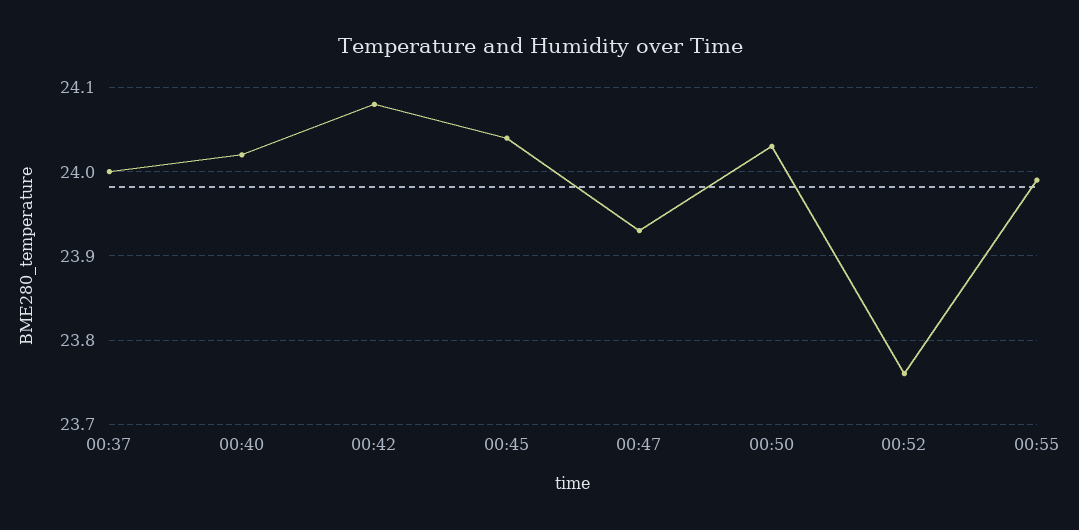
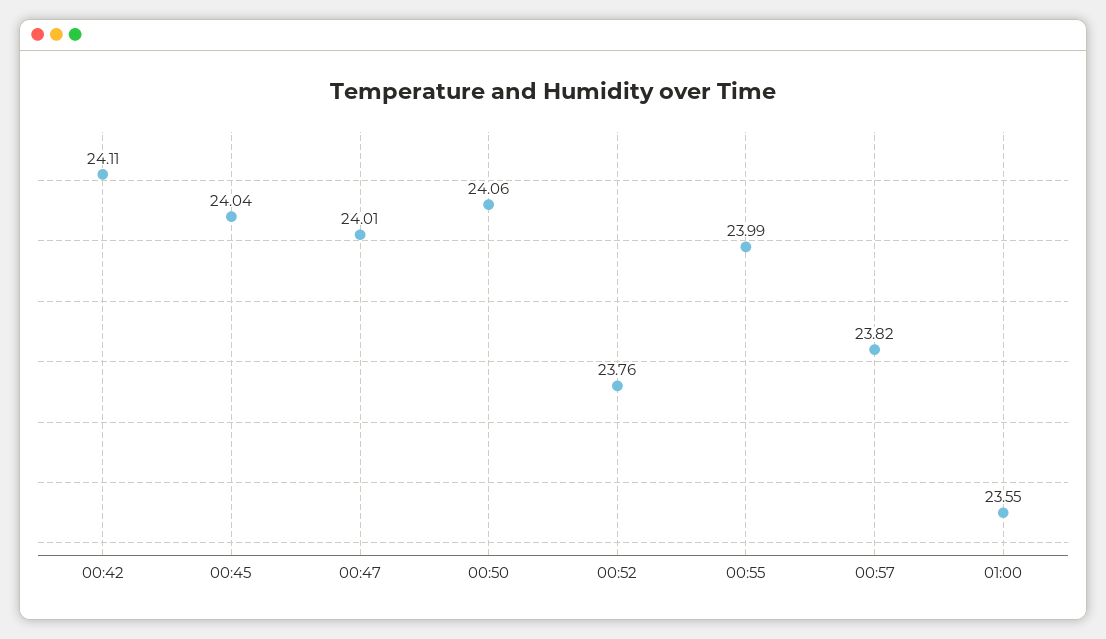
00:37: 24 -> none
00:40: 24.02 -> none
00:42: 24.08 -> 24.11
00:47: 23.93 -> 24.01
00:50: 24.03 -> 24.06
00:57: none -> 23.82
01:00: none -> 23.55

